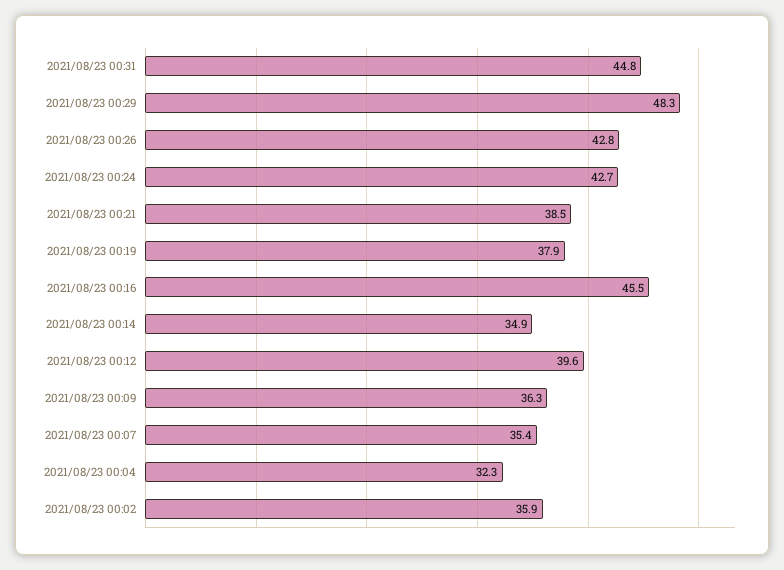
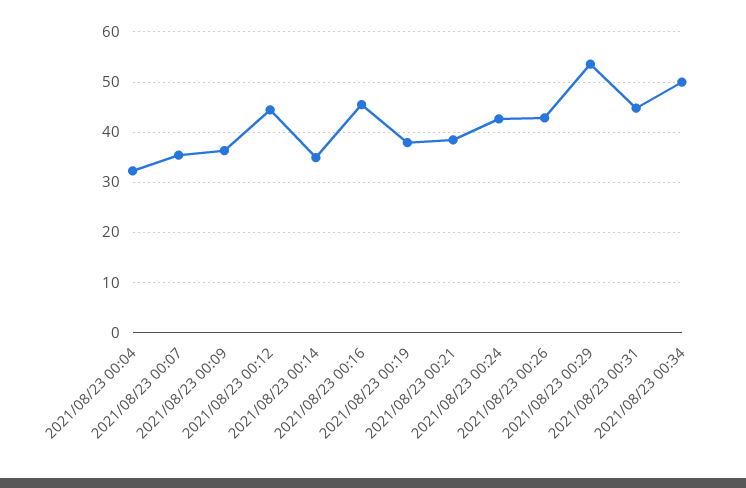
2021/08/23 00:29: 48.3 -> 54
2021/08/23 00:12: 39.6 -> 44
2021/08/23 00:02: 35.9 -> none
2021/08/23 00:34: none -> 50

